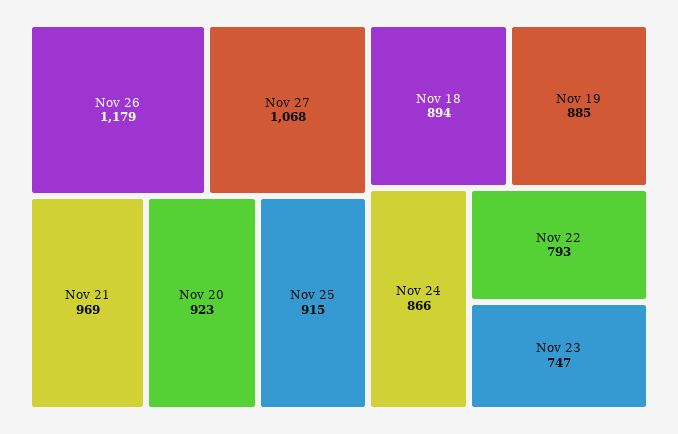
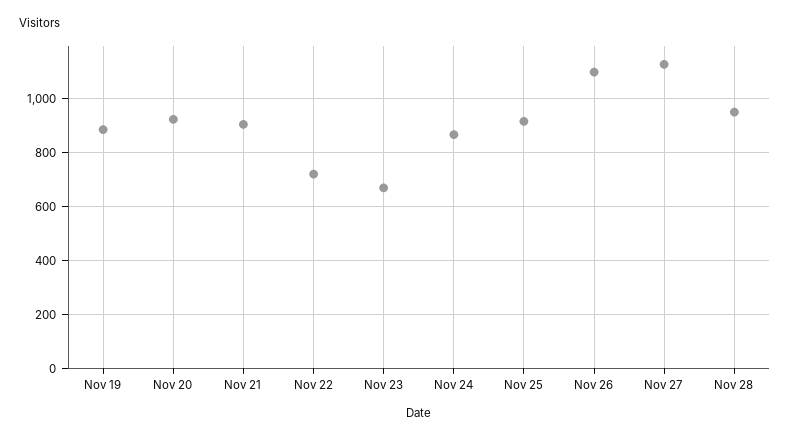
Nov 26: 1179 -> 1100
Nov 27: 1068 -> 1125
Nov 21: 969 -> 900
Nov 18: 894 -> none
Nov 22: 793 -> 725
Nov 23: 747 -> 675
Nov 28: none -> 950

